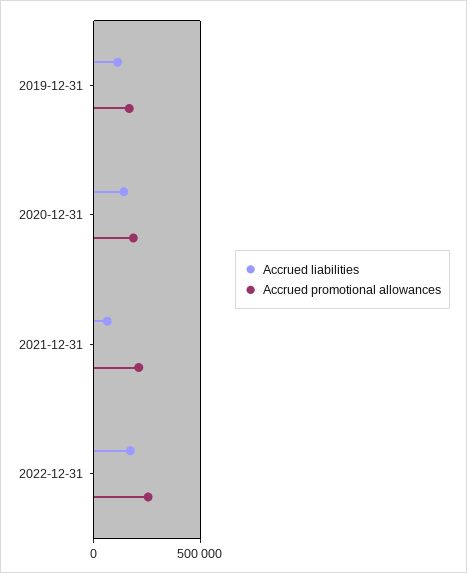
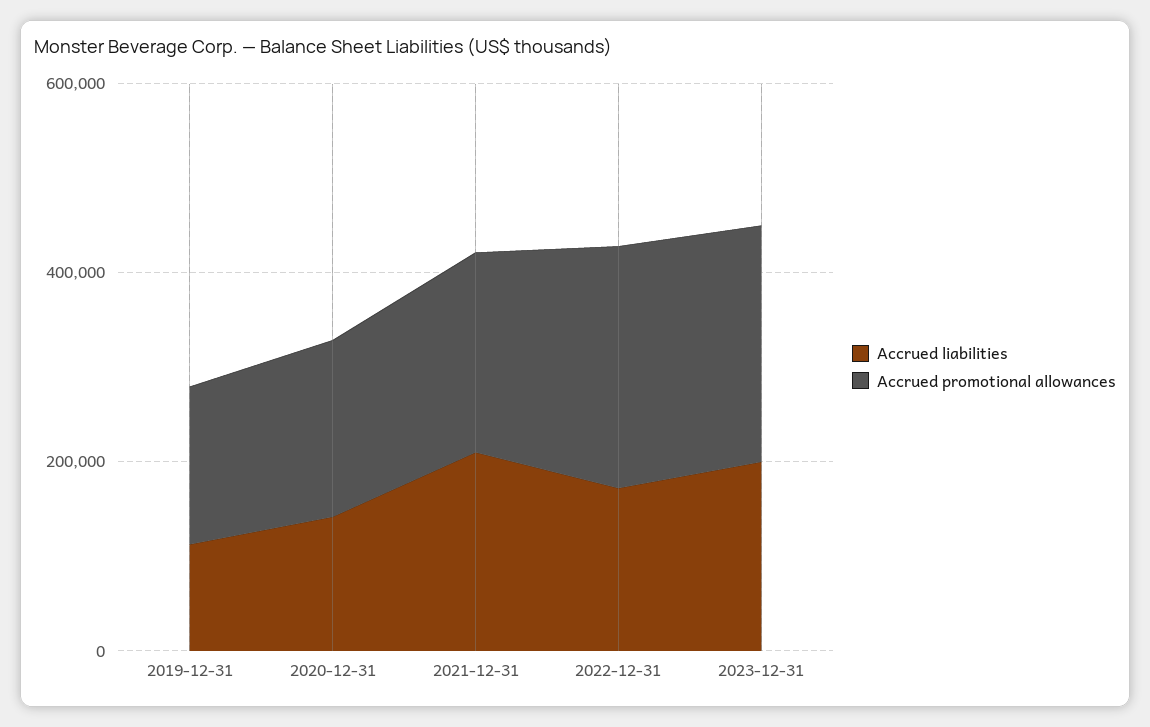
Accrued liabilities, 2021-12-31: 50000 -> 200000
Accrued liabilities, 2023-12-31: none -> 200000
Accrued promotional allowances, 2023-12-31: none -> 250000

